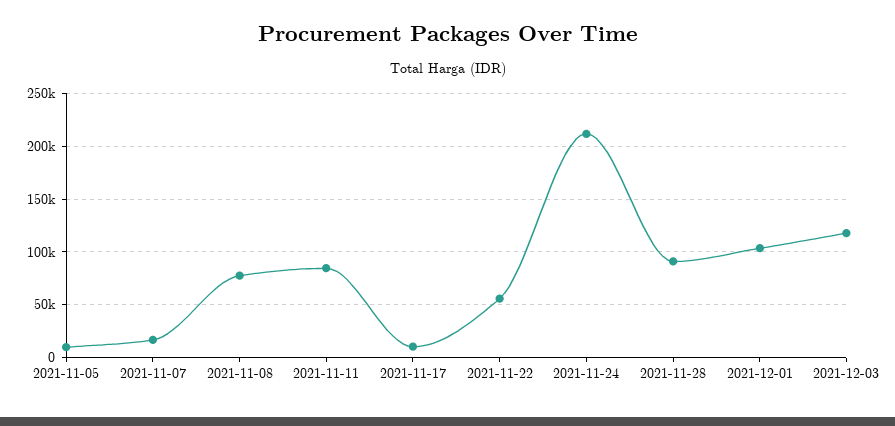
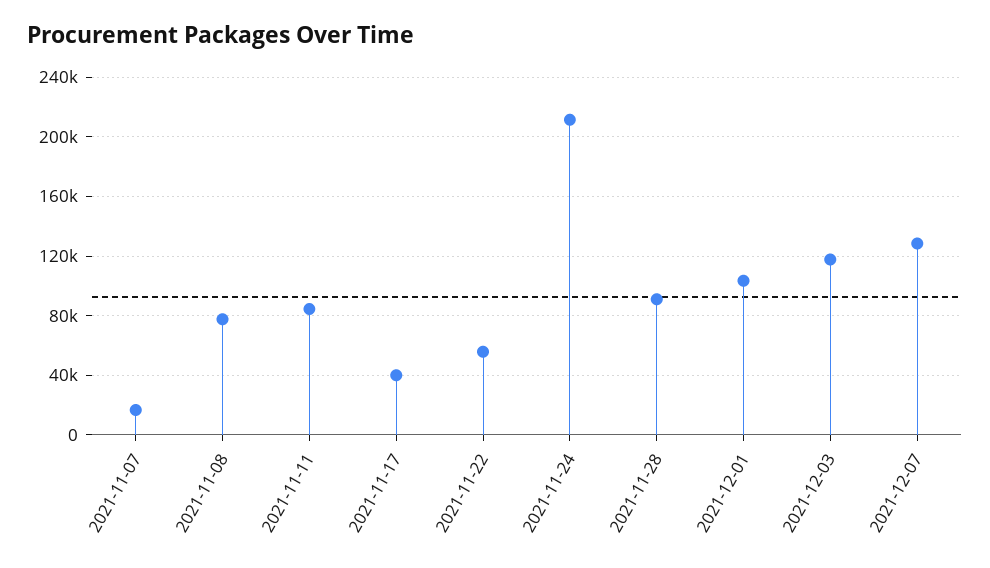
2021-11-05: 10000 -> none
2021-11-17: 10000 -> 40000
2021-12-07: none -> 130000

